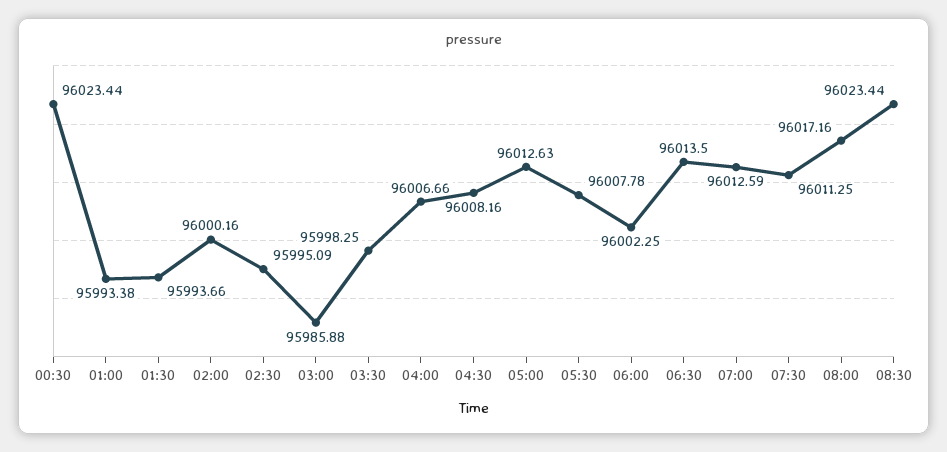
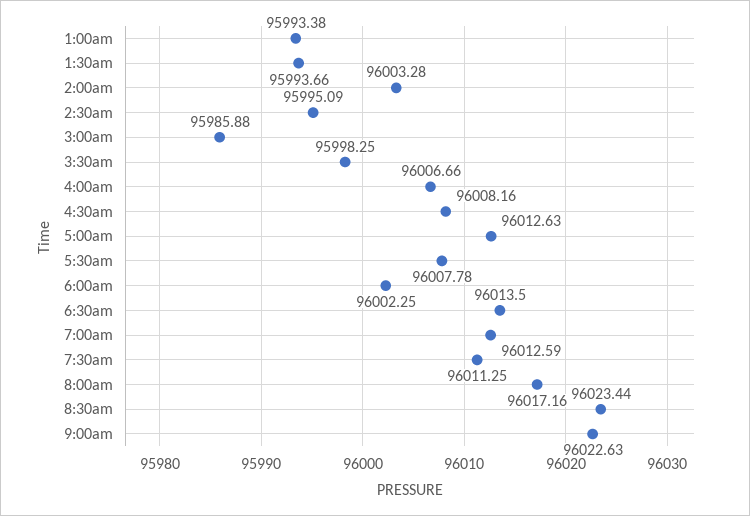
00:30: 96023.44 -> none
02:00: 96000.16 -> 96003.28
9:00am: none -> 96022.63

